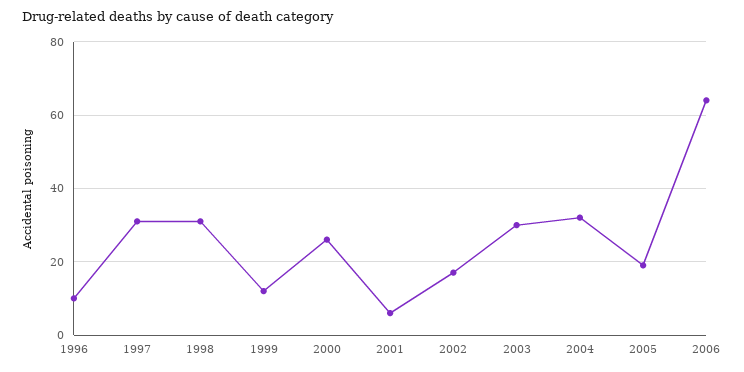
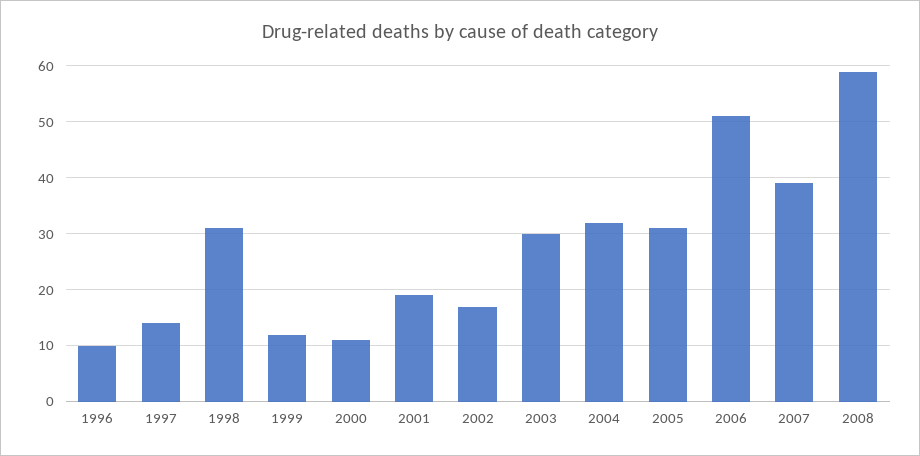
1997: 30 -> 15
2000: 25 -> 10
2001: 5 -> 20
2005: 20 -> 30
2006: 65 -> 50
2007: none -> 40
2008: none -> 60

